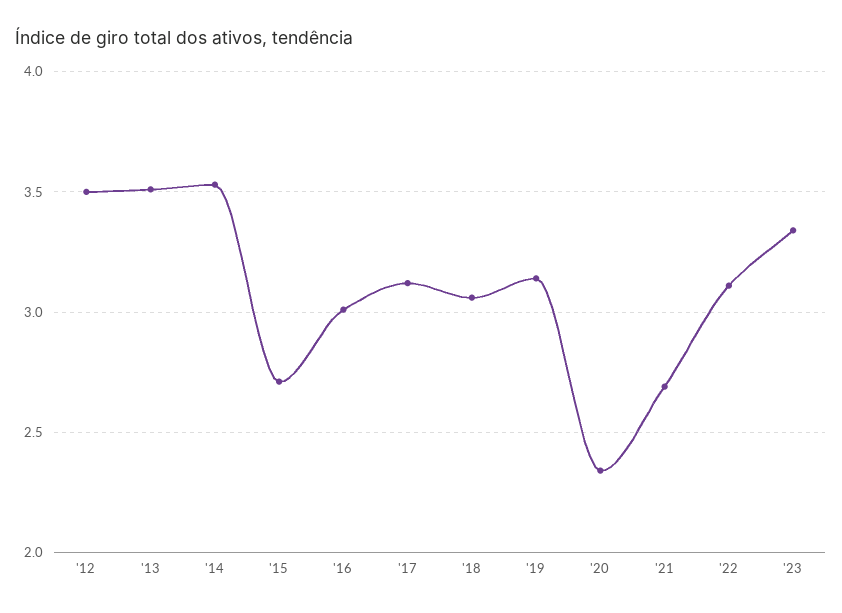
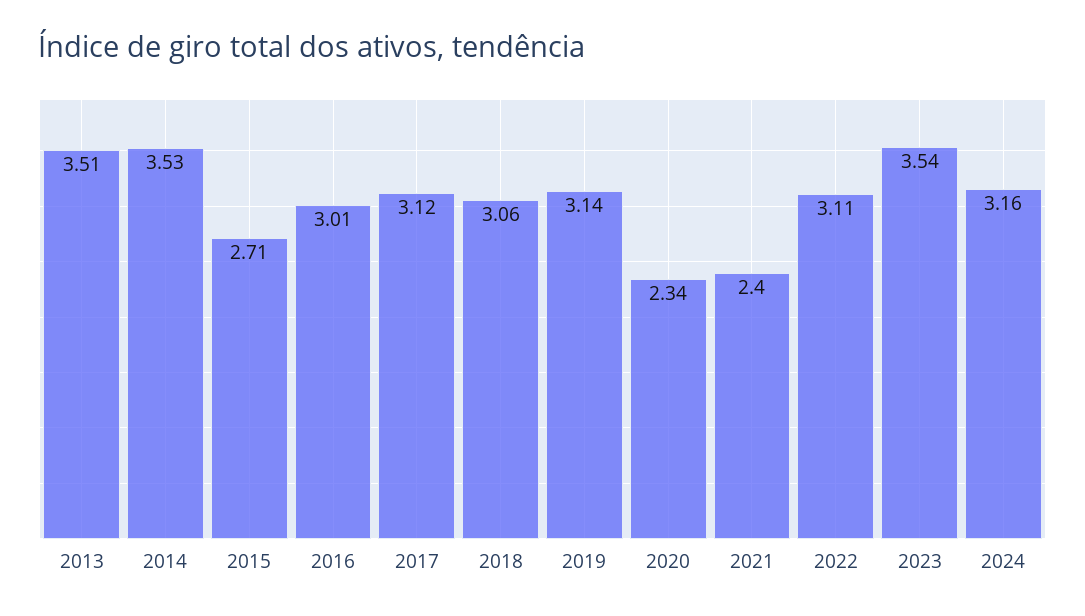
'12: 3.5 -> none
'21: 2.7 -> 2.4
'23: 3.35 -> 3.54
2024: none -> 3.16

